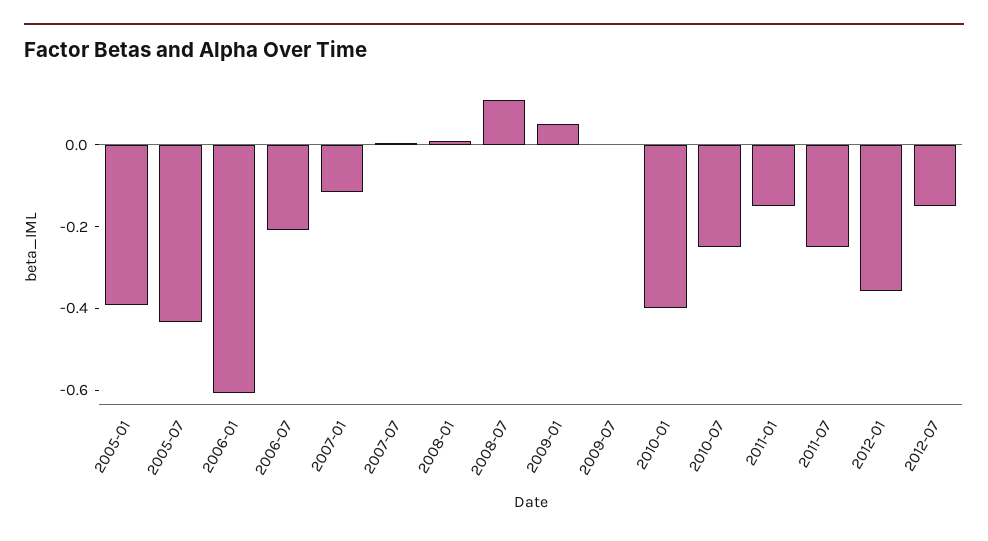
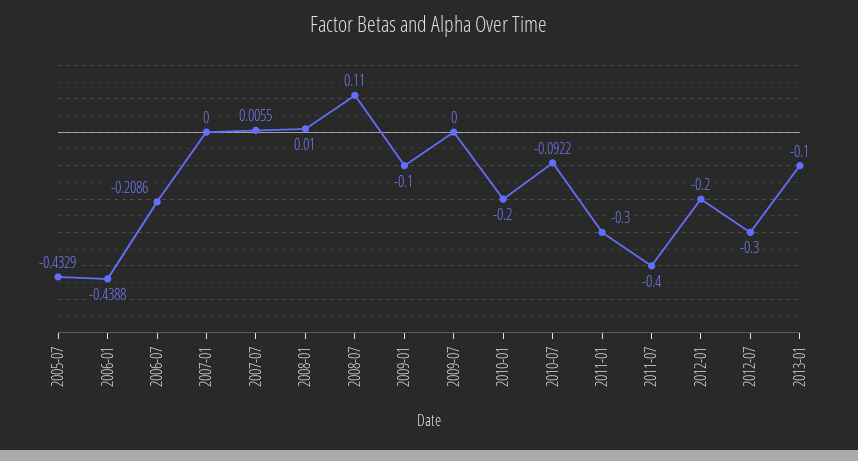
2005-01: -0.4 -> none
2006-01: -0.6 -> -0.4388
2007-01: -0.1 -> 0
2009-01: 0.05 -> -0.1
2010-01: -0.4 -> -0.2
2010-07: -0.25 -> -0.0922
2011-01: -0.15 -> -0.3
2011-07: -0.25 -> -0.4
2012-01: -0.35 -> -0.2
2012-07: -0.15 -> -0.3
2013-01: none -> -0.1

